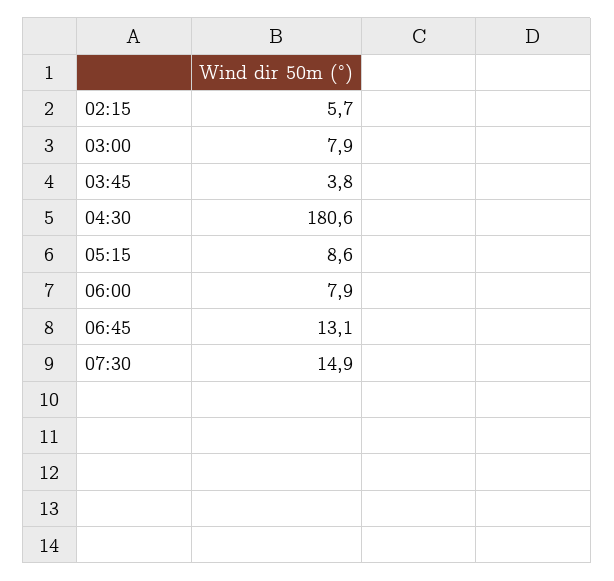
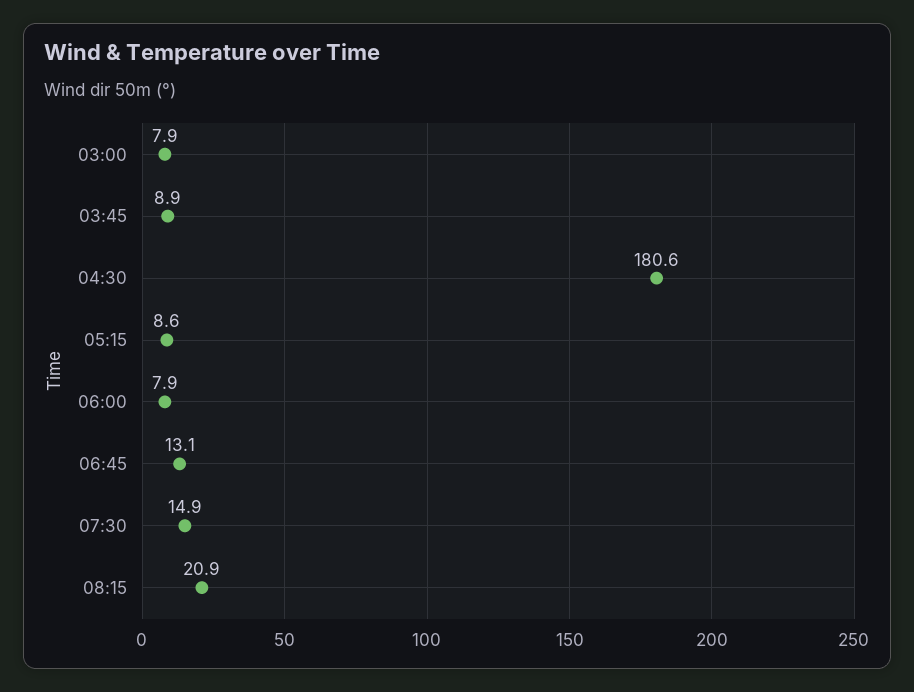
02:15: 5.7 -> none
03:45: 3.8 -> 8.9
08:15: none -> 20.9

